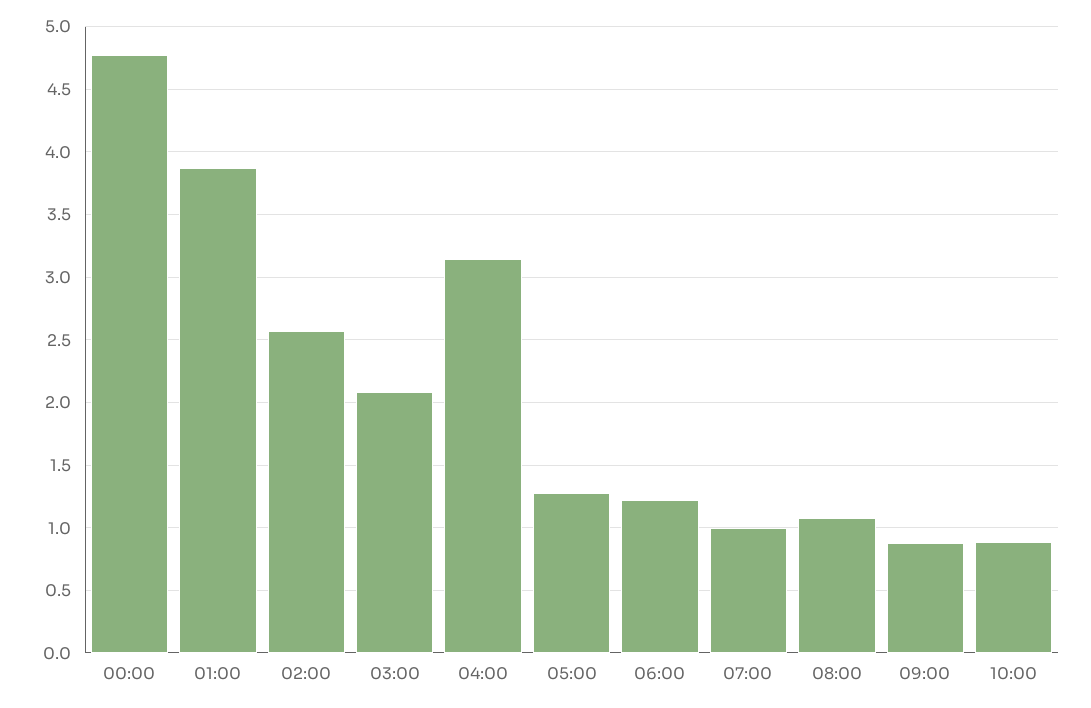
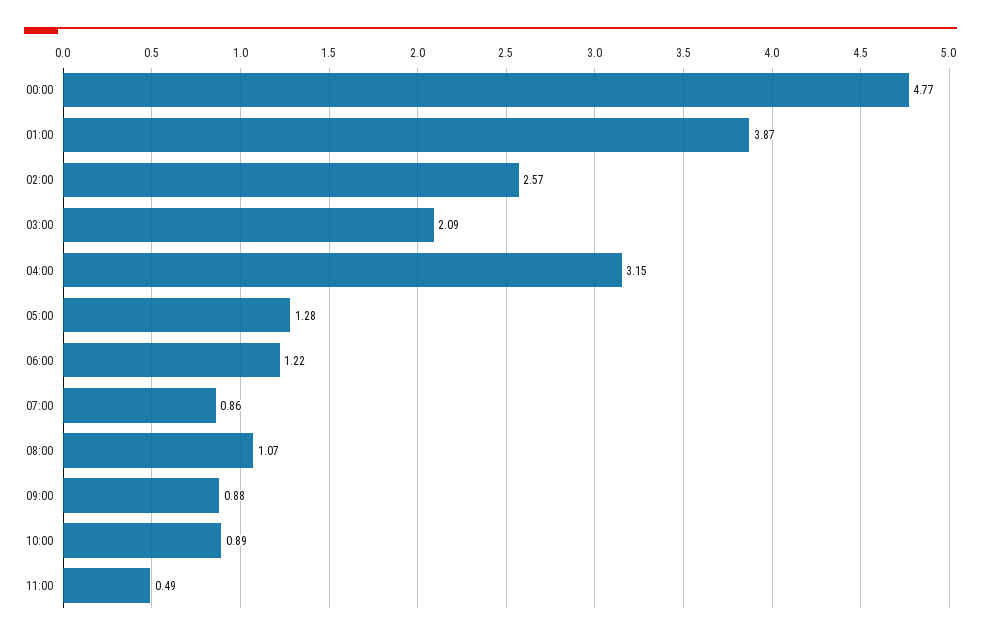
07:00: 1 -> 0.86
11:00: none -> 0.49

